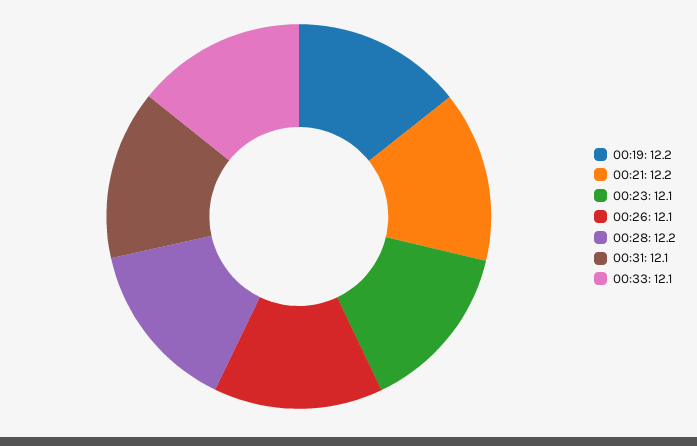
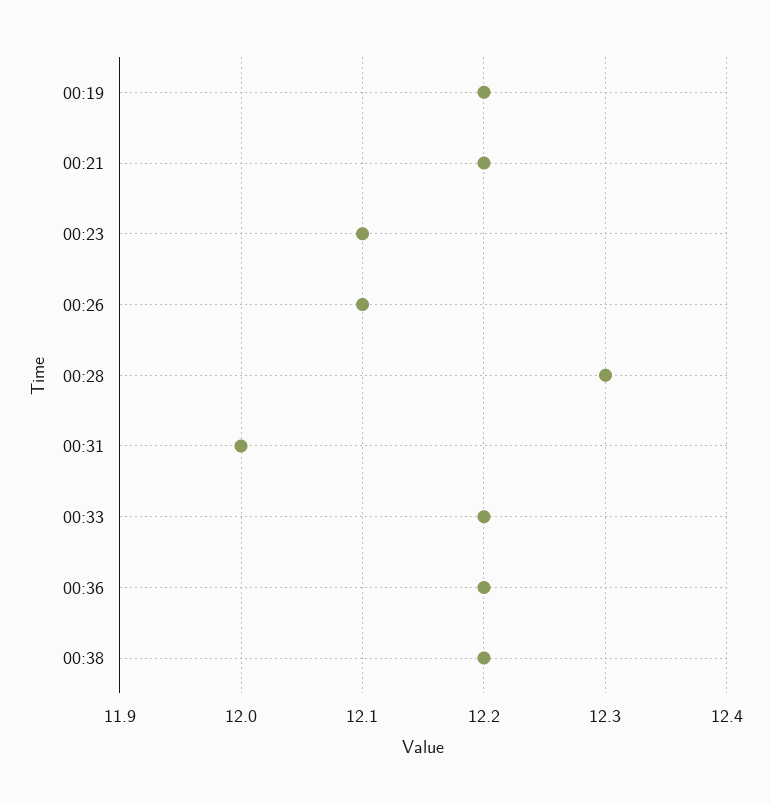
00:28: 12.2 -> 12.3
00:31: 12.1 -> 12
00:33: 12.1 -> 12.2
00:36: none -> 12.2
00:38: none -> 12.2

